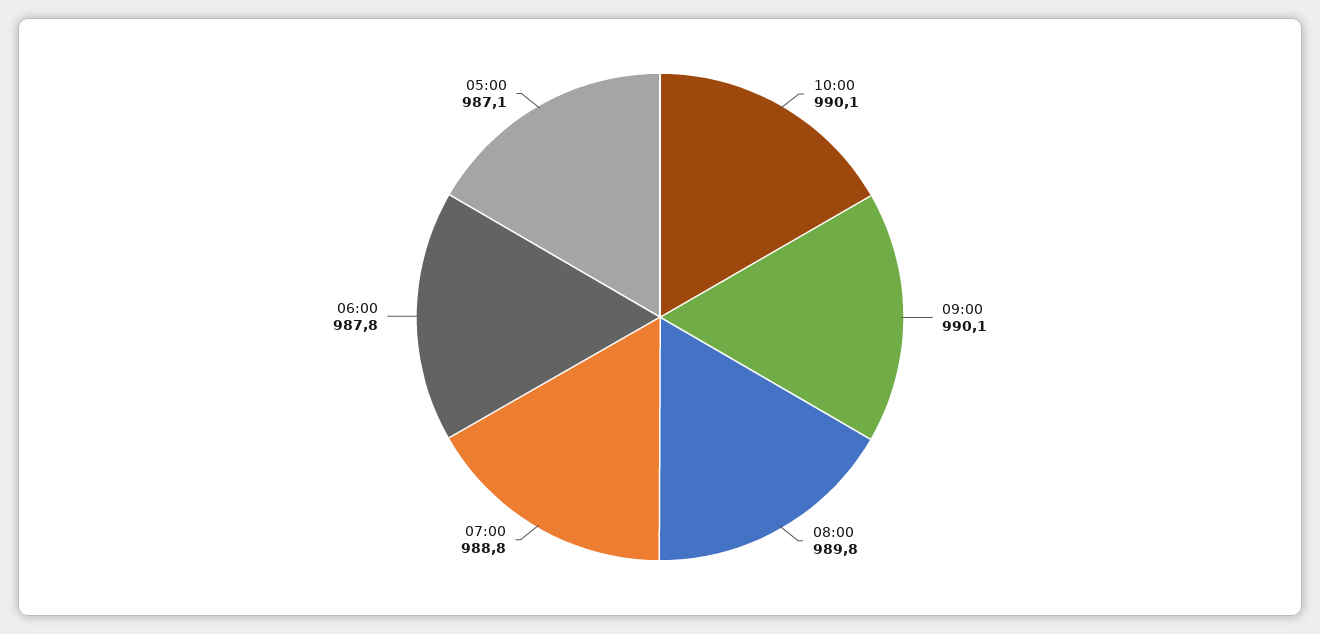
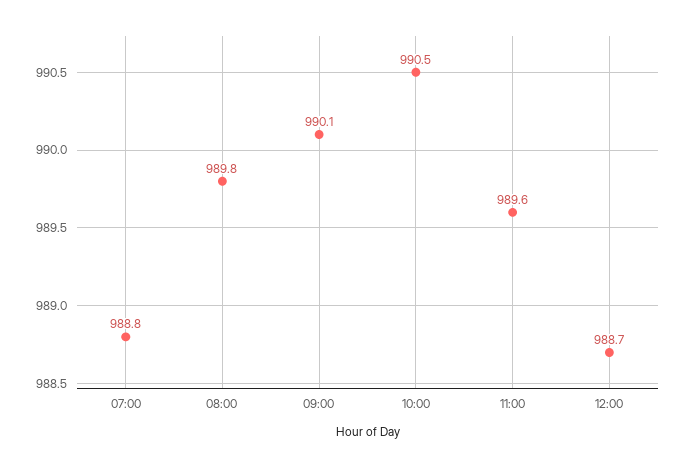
10:00: 990.1 -> 990.5
06:00: 987.8 -> none
05:00: 987.1 -> none
11:00: none -> 989.6
12:00: none -> 988.7

